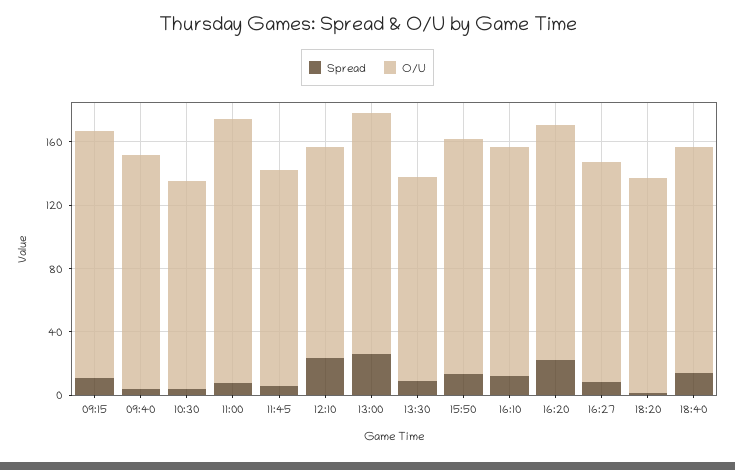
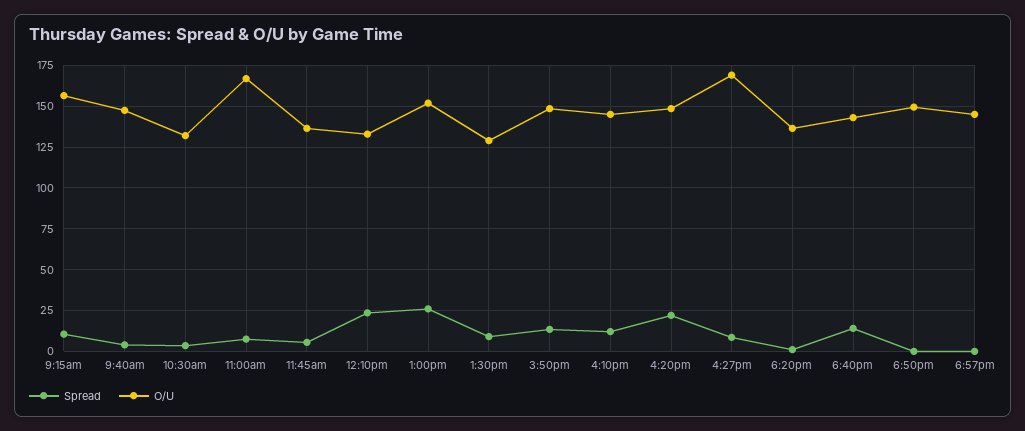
O/U, 16:27: 140 -> 170
Spread, 6:50pm: none -> 0
O/U, 6:50pm: none -> 150
Spread, 6:57pm: none -> 0
O/U, 6:57pm: none -> 145

